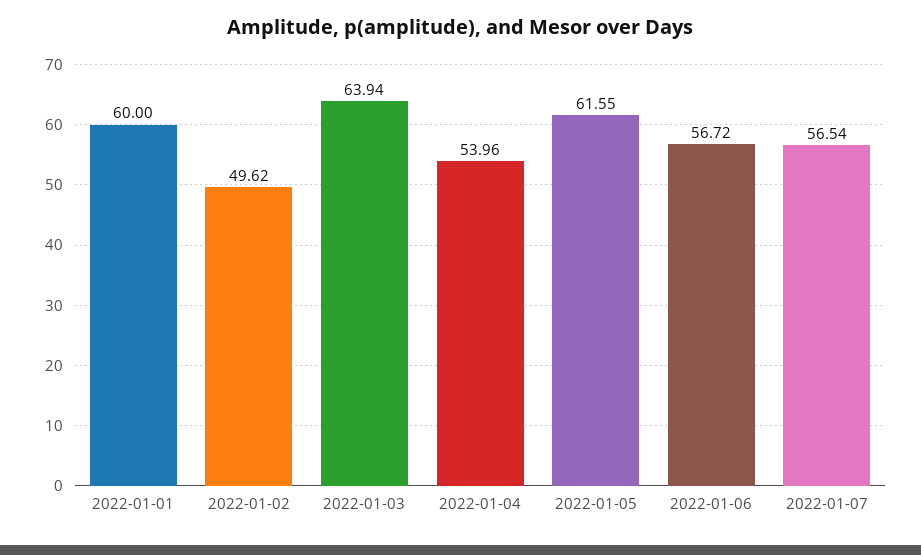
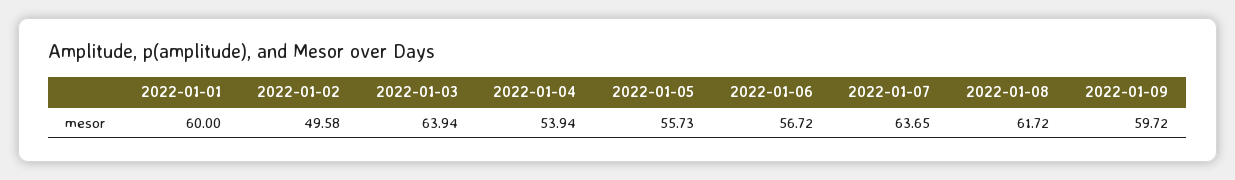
2022-01-02: 49.62 -> 49.58
2022-01-04: 53.96 -> 53.94
2022-01-05: 61.55 -> 55.73
2022-01-07: 56.54 -> 63.65
2022-01-08: none -> 61.72
2022-01-09: none -> 59.72

